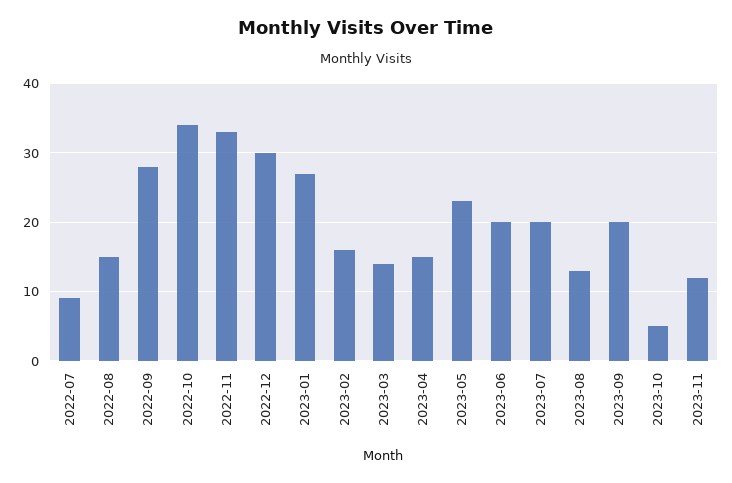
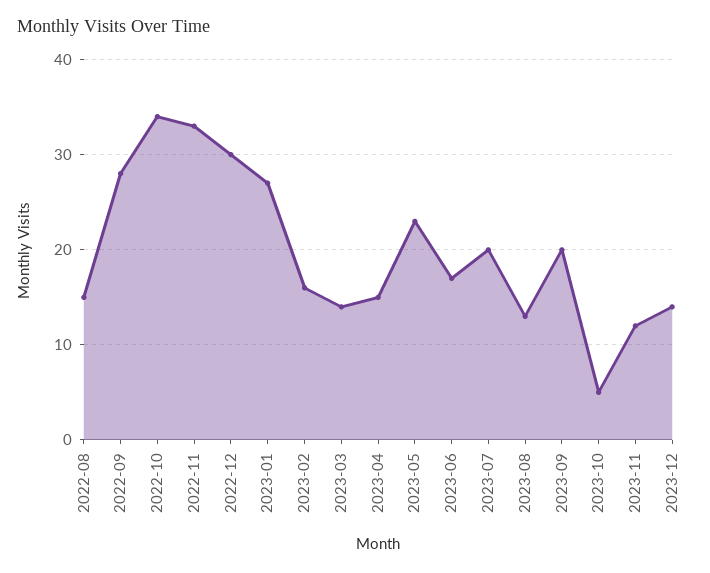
2022-07: 9 -> none
2023-06: 20 -> 17
2023-12: none -> 14

